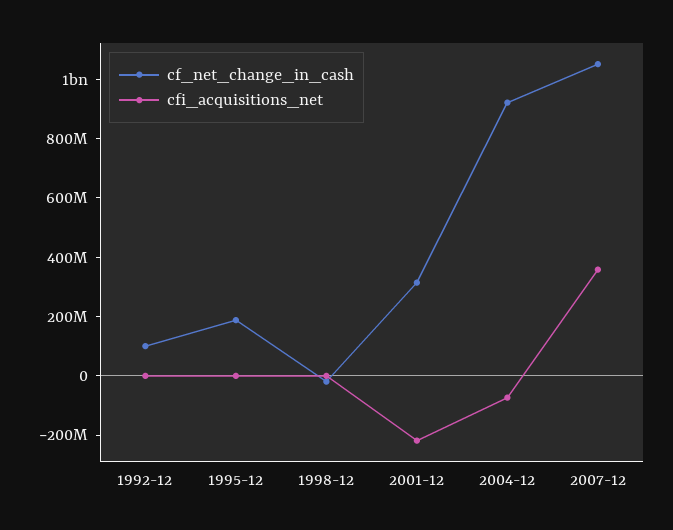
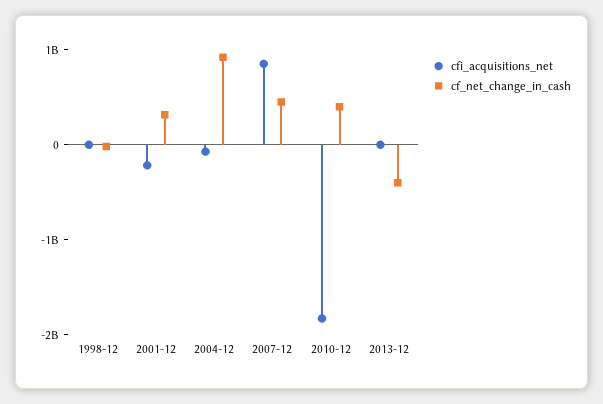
cf_net_change_in_cash, 1992-12: 100000000 -> none
cfi_acquisitions_net, 1992-12: 0 -> none
cf_net_change_in_cash, 1995-12: 200000000 -> none
cfi_acquisitions_net, 1995-12: 0 -> none
cf_net_change_in_cash, 2007-12: 1050000000 -> 400000000
cfi_acquisitions_net, 2007-12: 350000000 -> 800000000
cfi_acquisitions_net, 2010-12: none -> -1800000000
cf_net_change_in_cash, 2010-12: none -> 400000000
cfi_acquisitions_net, 2013-12: none -> 0
cf_net_change_in_cash, 2013-12: none -> -400000000

